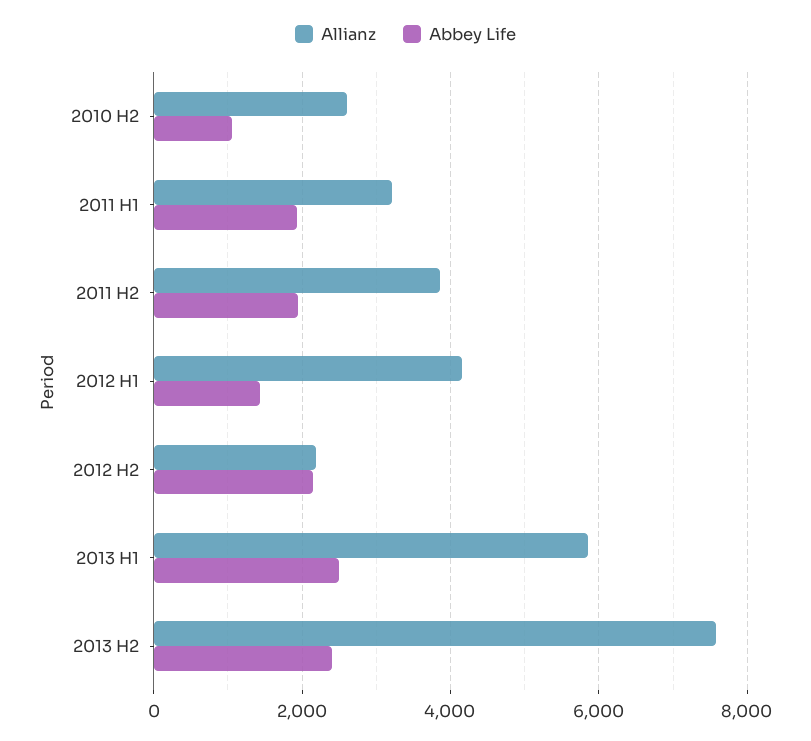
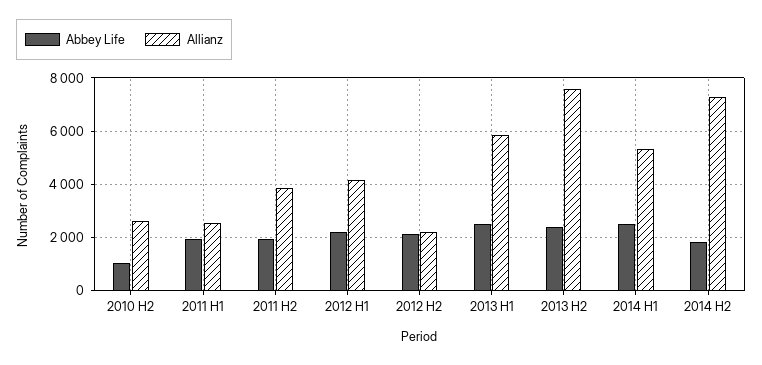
Allianz, 2011 H1: 3200 -> 2500
Abbey Life, 2012 H1: 1400 -> 2250
Abbey Life, 2014 H1: none -> 2500
Allianz, 2014 H1: none -> 5250
Abbey Life, 2014 H2: none -> 1750
Allianz, 2014 H2: none -> 7250

